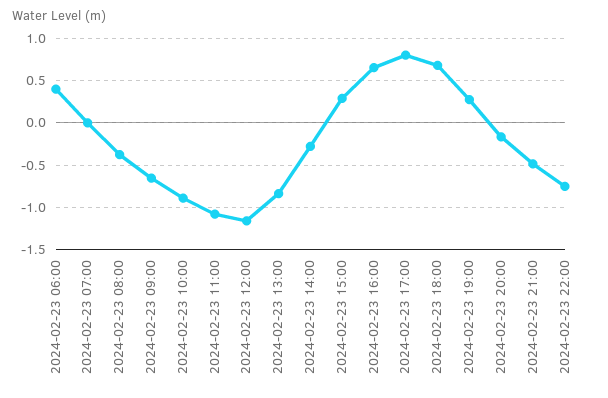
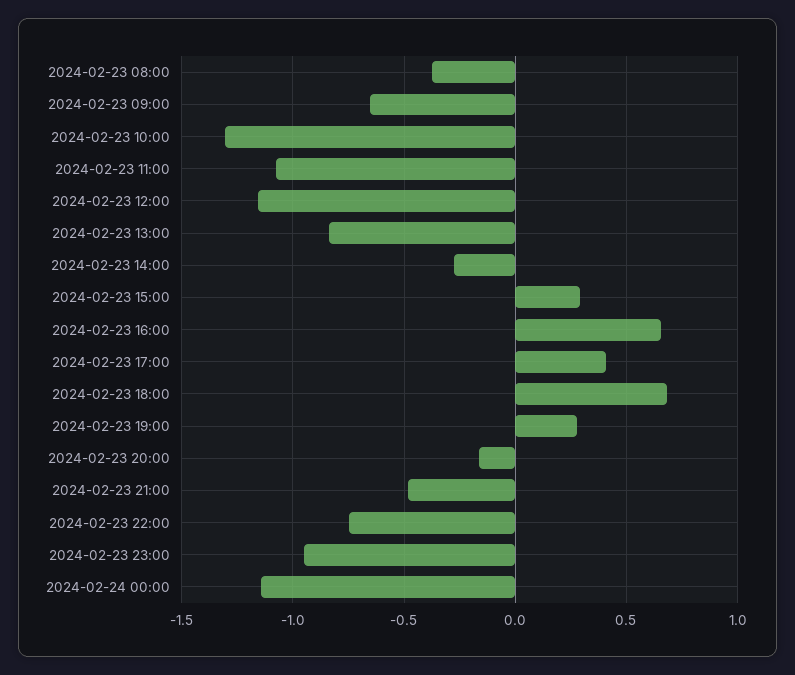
2024-02-23 06:00: 0.4 -> none
2024-02-23 07:00: 0 -> none
2024-02-23 10:00: -0.9 -> -1.3
2024-02-23 17:00: 0.8 -> 0.4
2024-02-23 23:00: none -> -0.95
2024-02-24 00:00: none -> -1.15

